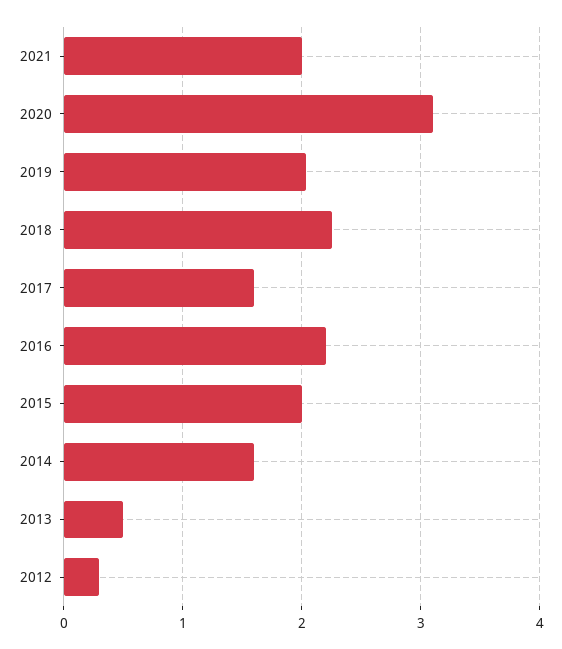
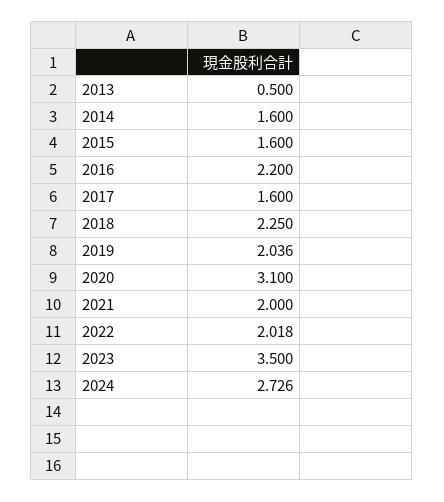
2015: 2 -> 1.6
2012: 0.3 -> none
2022: none -> 2.018
2023: none -> 3.5
2024: none -> 2.726

